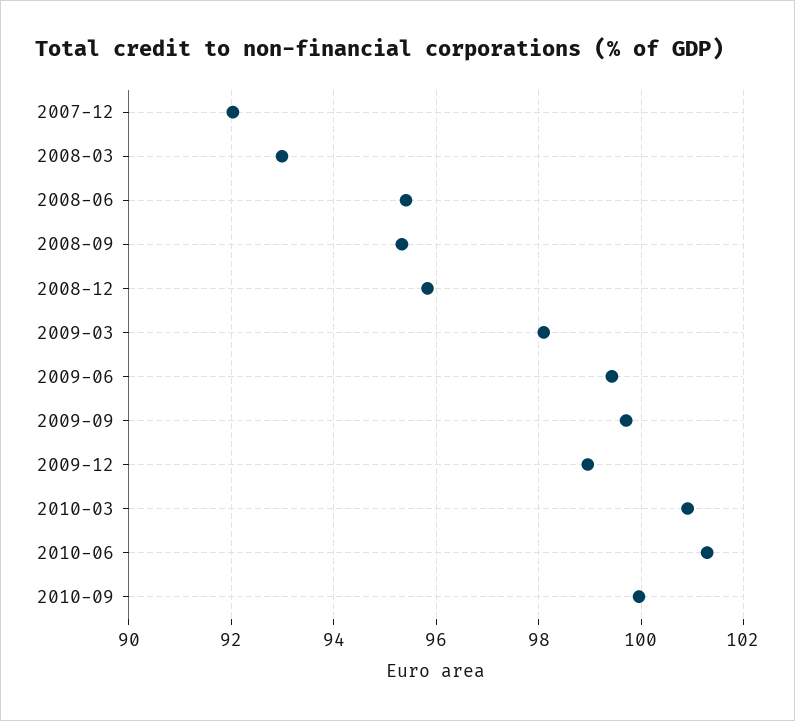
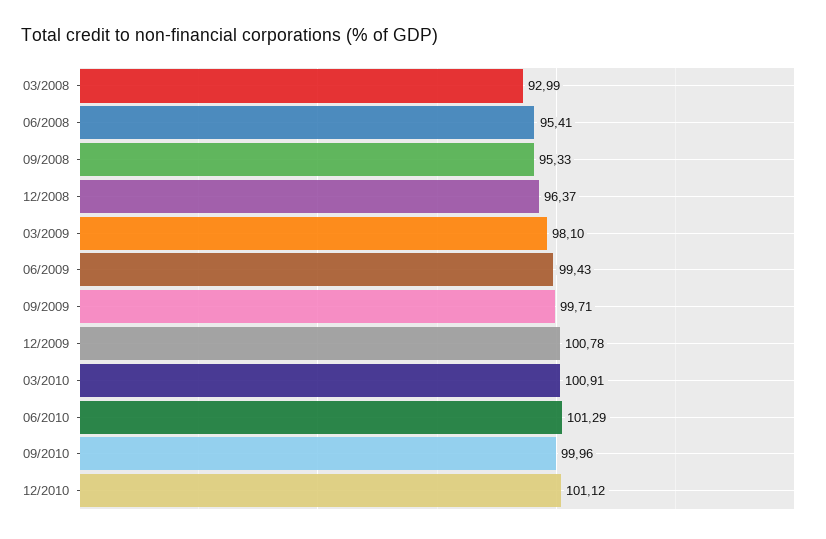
2007-12: 92 -> none
2008-12: 95.8 -> 96.37
2009-12: 99 -> 100.78
12/2010: none -> 101.12

